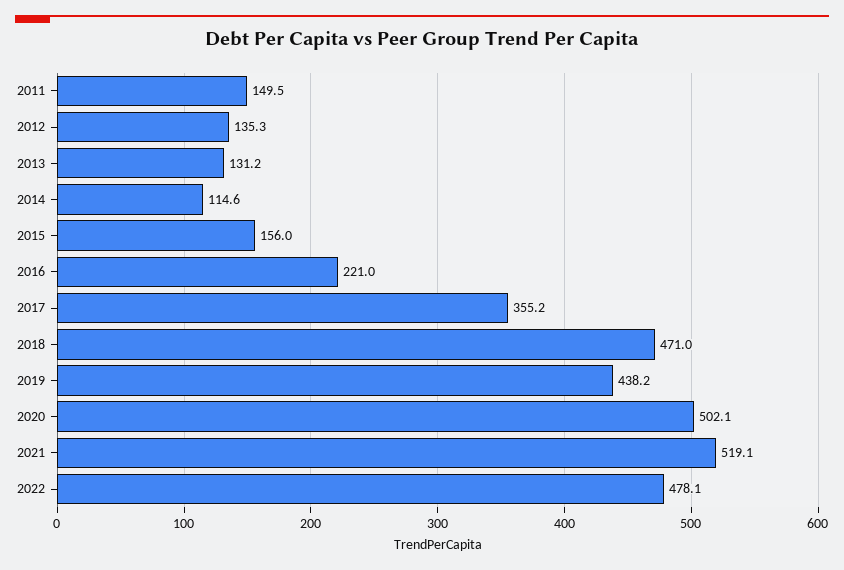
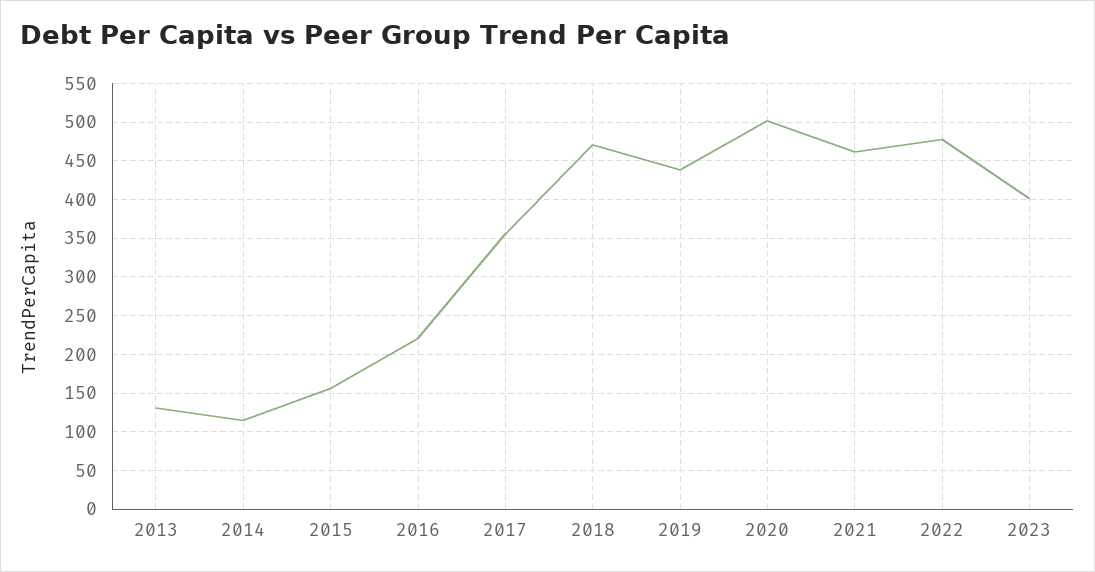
2011: 149.5 -> none
2012: 135.3 -> none
2021: 519.1 -> 460
2023: none -> 400

